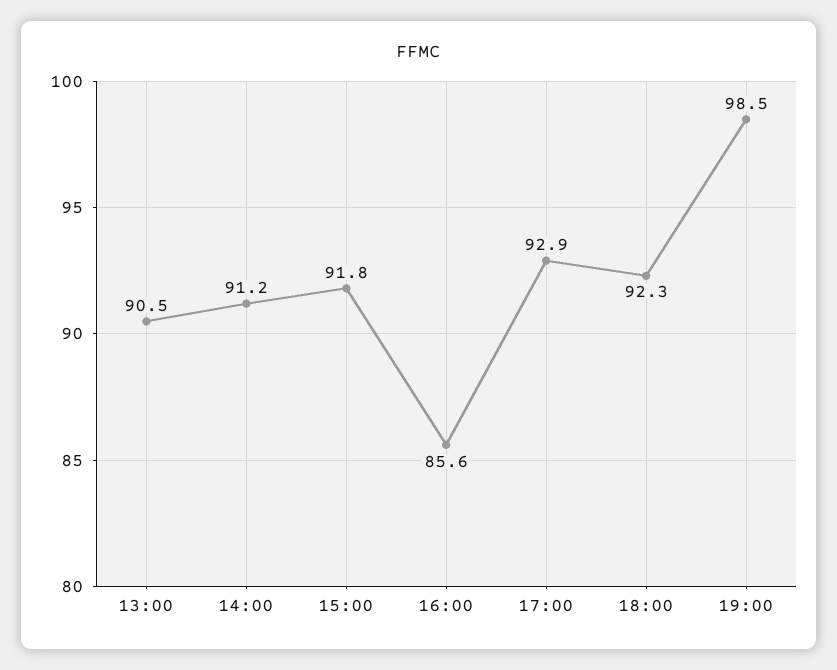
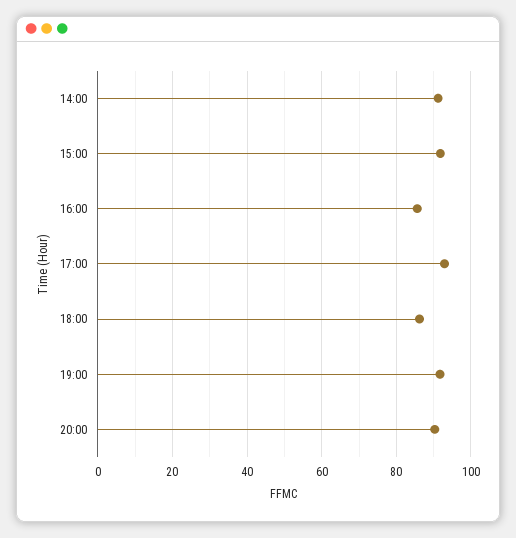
13:00: 90.5 -> none
18:00: 92.3 -> 86
19:00: 98.5 -> 92
20:00: none -> 90

